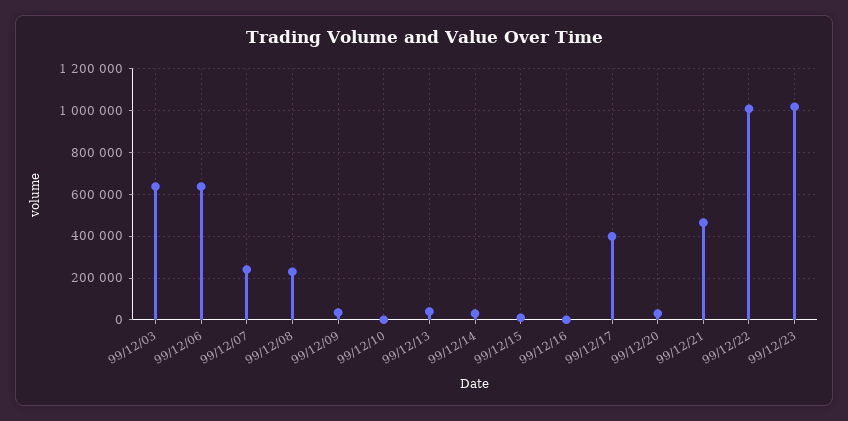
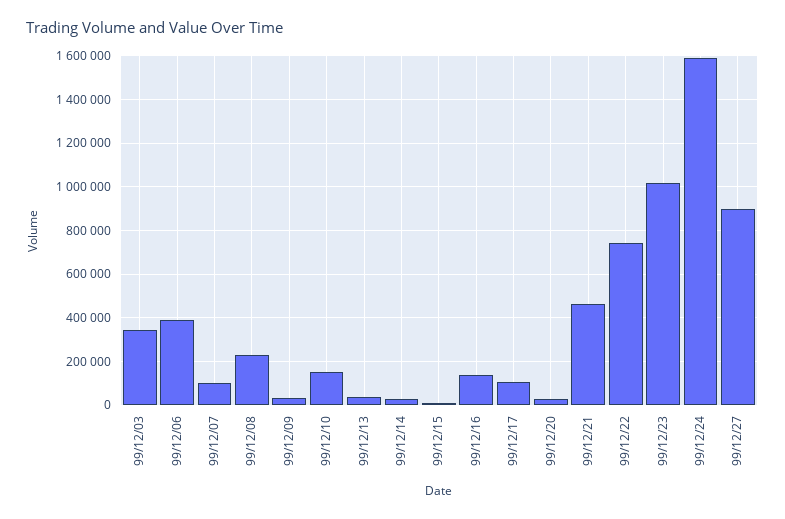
99/12/03: 650000 -> 350000
99/12/06: 650000 -> 400000
99/12/07: 250000 -> 100000
99/12/10: 0 -> 150000
99/12/16: 0 -> 150000
99/12/17: 400000 -> 100000
99/12/22: 1000000 -> 750000
99/12/24: none -> 1600000
99/12/27: none -> 900000

